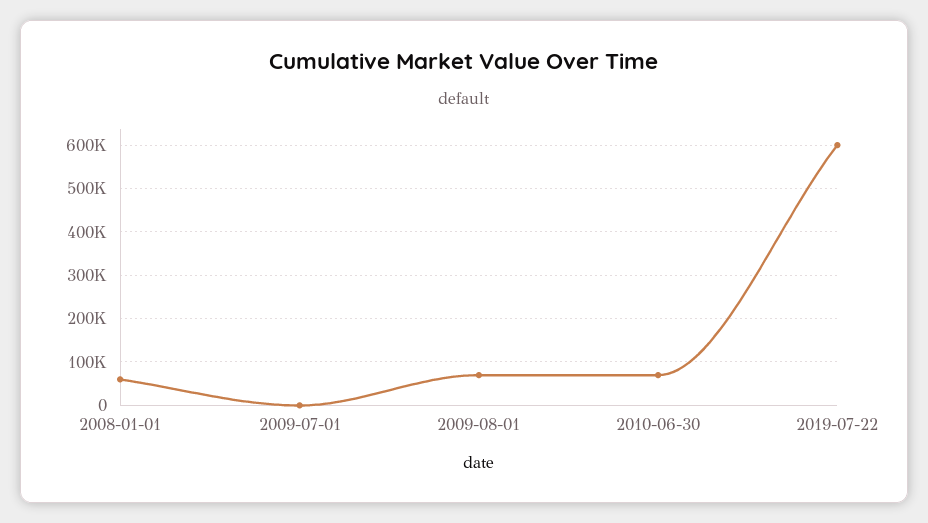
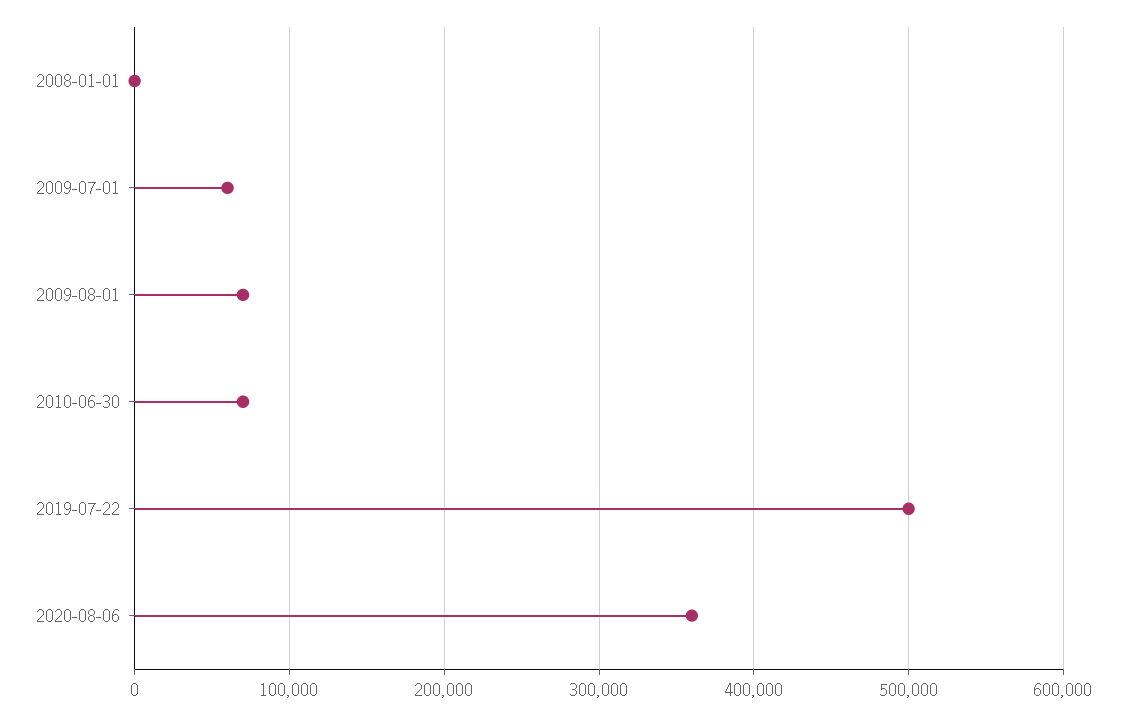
2008-01-01: 60000 -> 0
2009-07-01: 0 -> 60000
2019-07-22: 600000 -> 500000
2020-08-06: none -> 360000

